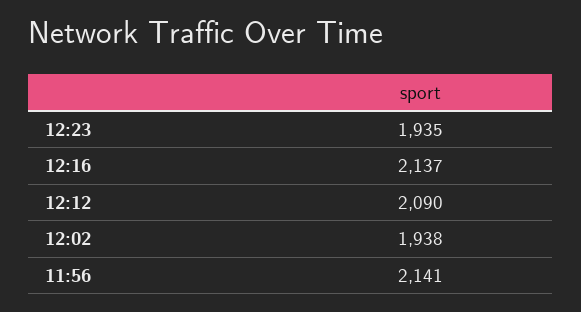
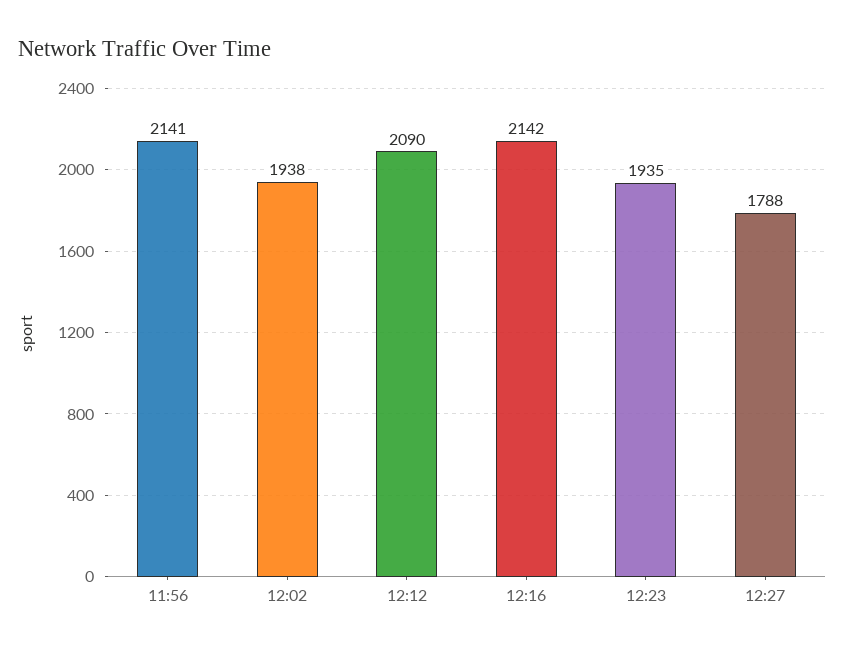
12:16: 2137 -> 2142
12:27: none -> 1788

